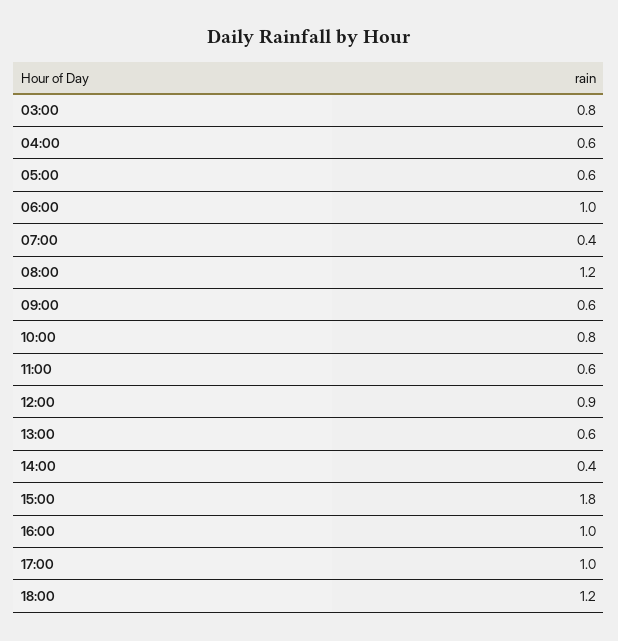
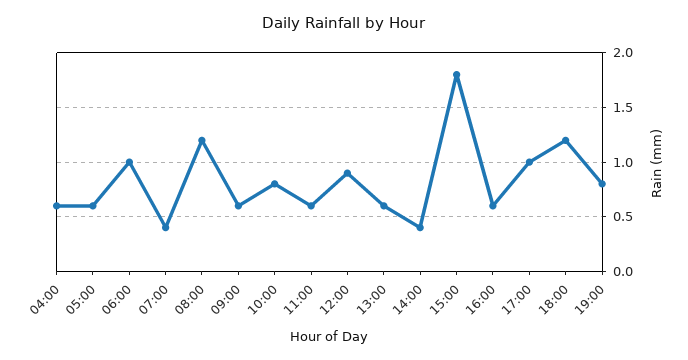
03:00: 0.8 -> none
16:00: 1 -> 0.6
19:00: none -> 0.8

